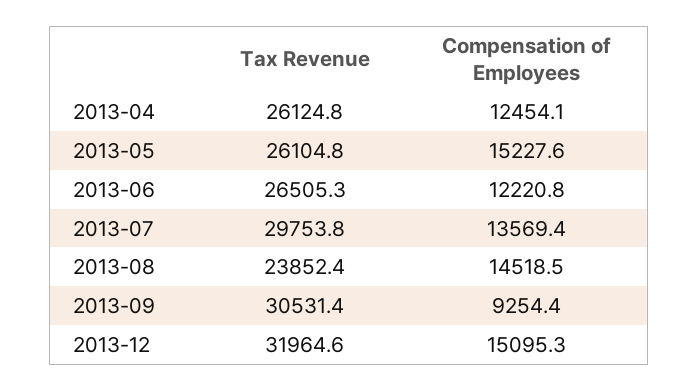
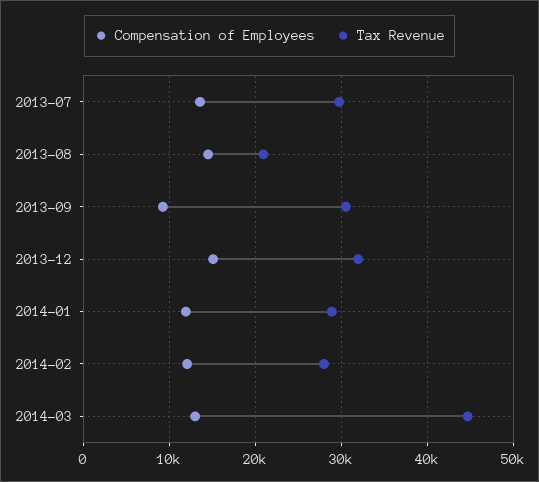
Tax Revenue, 2013-04: 26124.8 -> none
Compensation of Employees, 2013-04: 12454.1 -> none
Tax Revenue, 2013-05: 26104.8 -> none
Compensation of Employees, 2013-05: 15227.6 -> none
Tax Revenue, 2013-06: 26505.3 -> none
Compensation of Employees, 2013-06: 12220.8 -> none
Tax Revenue, 2013-08: 23852.4 -> 21000
Compensation of Employees, 2014-01: none -> 12000
Tax Revenue, 2014-01: none -> 29000
Compensation of Employees, 2014-02: none -> 12000
Tax Revenue, 2014-02: none -> 28000
Compensation of Employees, 2014-03: none -> 13000
Tax Revenue, 2014-03: none -> 45000

